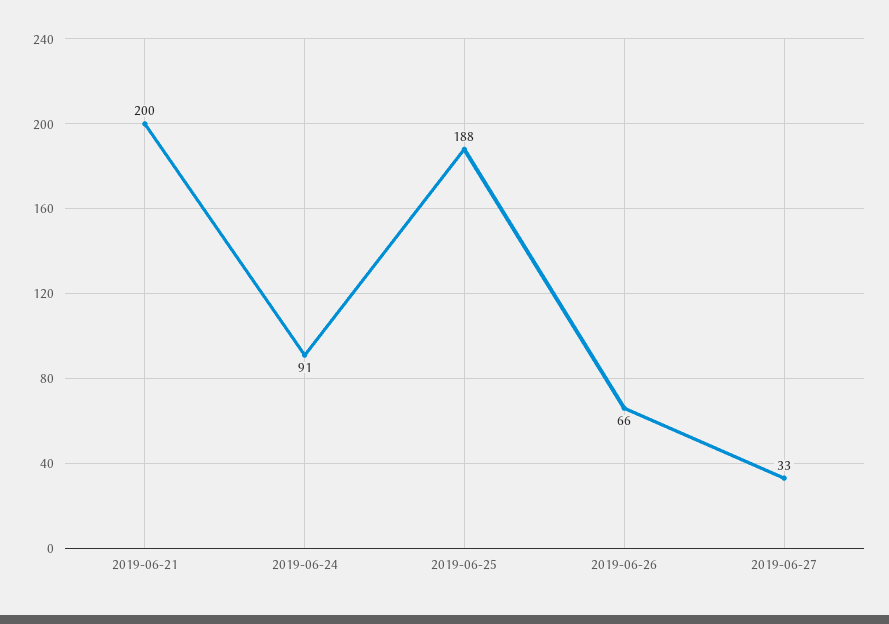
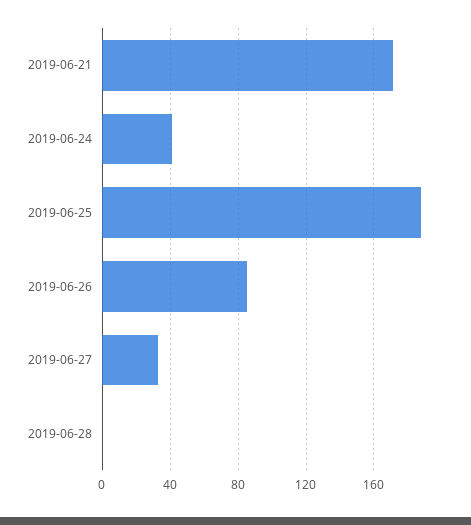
2019-06-21: 200 -> 170
2019-06-24: 91 -> 40
2019-06-26: 66 -> 85
2019-06-28: none -> 0

